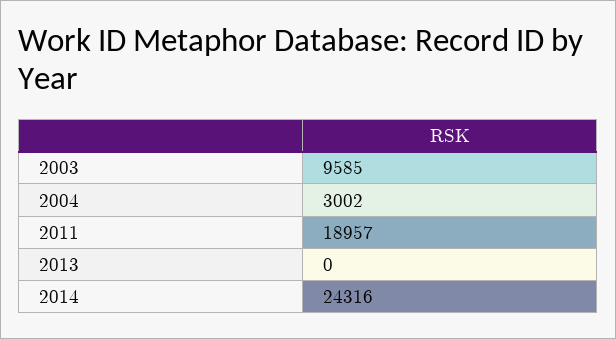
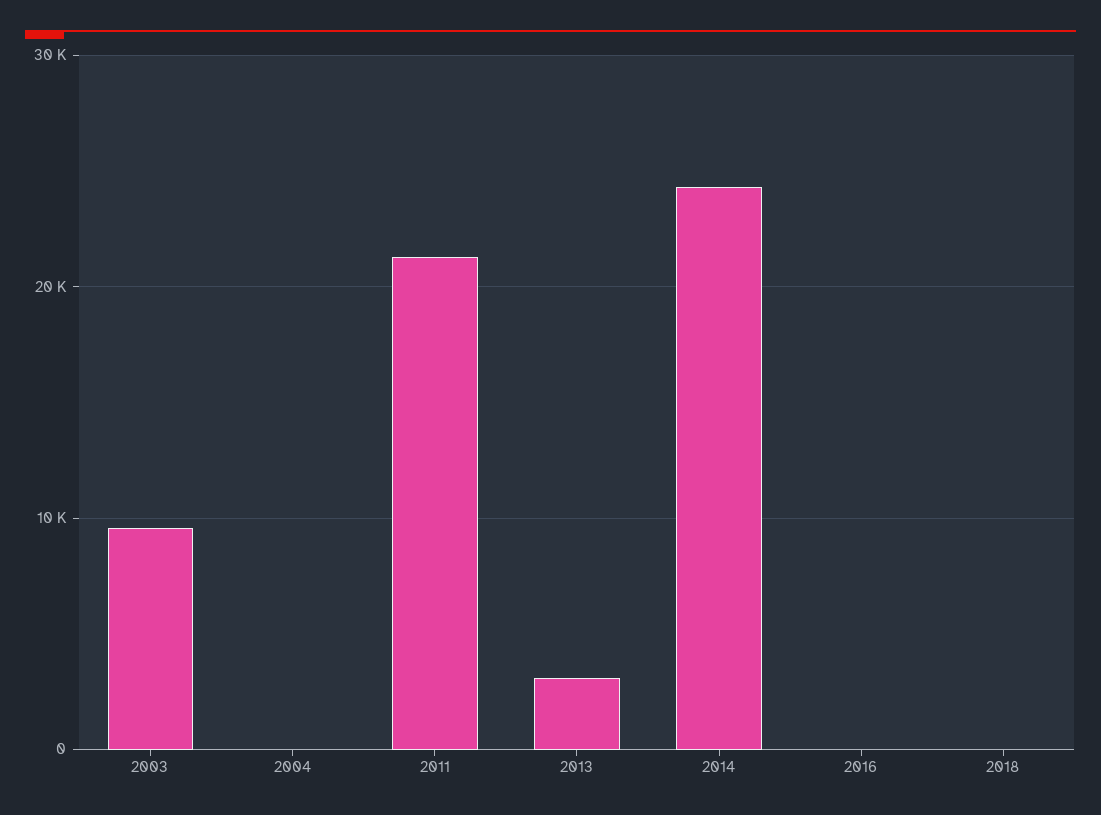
2004: 3002 -> 0
2011: 18957 -> 21000
2013: 0 -> 3000
2016: none -> 0
2018: none -> 0

